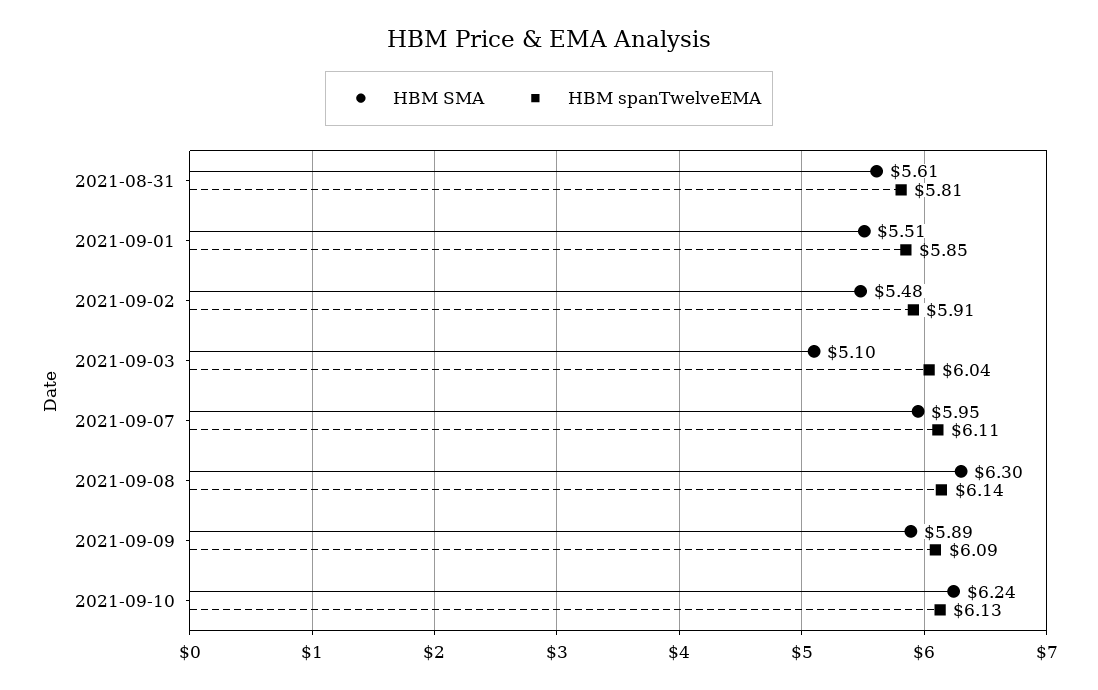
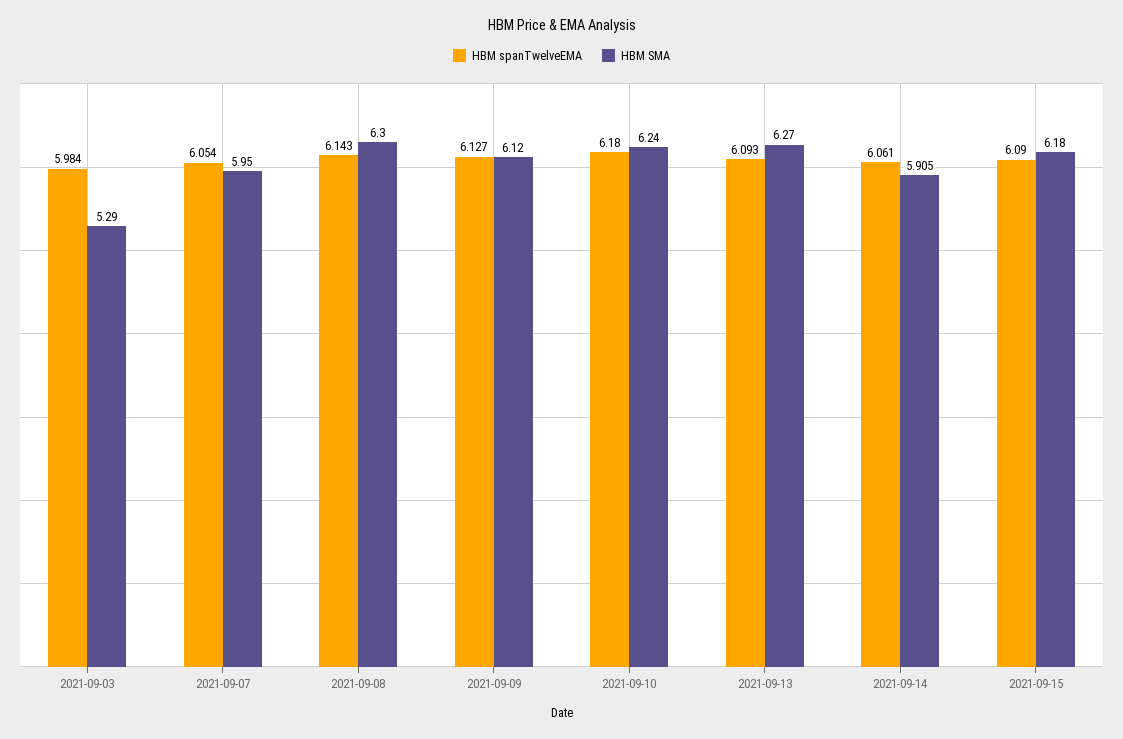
HBM SMA, 2021-08-31: 5.61 -> none
HBM spanTwelveEMA, 2021-08-31: 5.81 -> none
HBM SMA, 2021-09-01: 5.51 -> none
HBM spanTwelveEMA, 2021-09-01: 5.85 -> none
HBM SMA, 2021-09-02: 5.48 -> none
HBM spanTwelveEMA, 2021-09-02: 5.91 -> none
HBM SMA, 2021-09-03: 5.1 -> 5.29
HBM spanTwelveEMA, 2021-09-03: 6.04 -> 5.984
HBM spanTwelveEMA, 2021-09-07: 6.11 -> 6.054
HBM SMA, 2021-09-09: 5.89 -> 6.12
HBM spanTwelveEMA, 2021-09-09: 6.09 -> 6.127
HBM spanTwelveEMA, 2021-09-10: 6.13 -> 6.18
HBM spanTwelveEMA, 2021-09-13: none -> 6.093
HBM SMA, 2021-09-13: none -> 6.27
HBM spanTwelveEMA, 2021-09-14: none -> 6.061
HBM SMA, 2021-09-14: none -> 5.905
HBM spanTwelveEMA, 2021-09-15: none -> 6.09
HBM SMA, 2021-09-15: none -> 6.18

